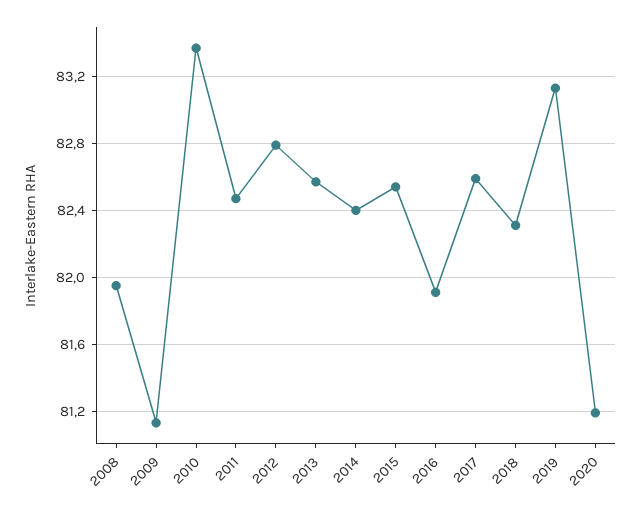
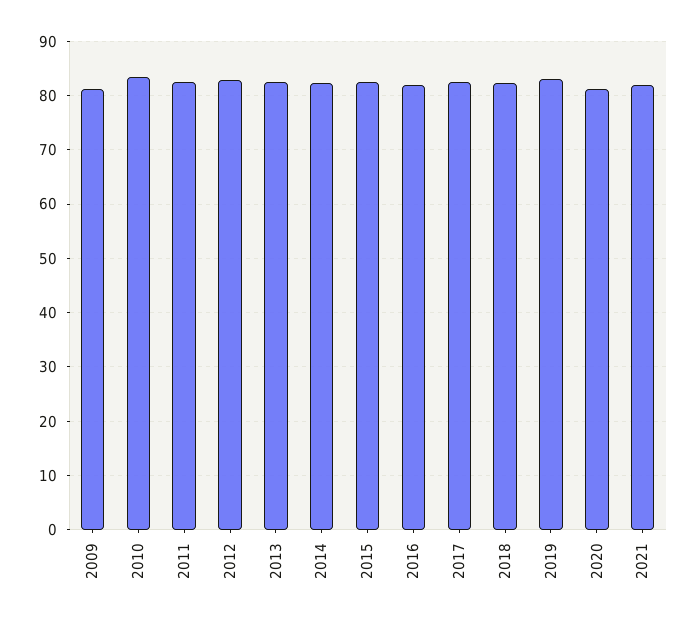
2008: 81.95 -> none
2021: none -> 82

